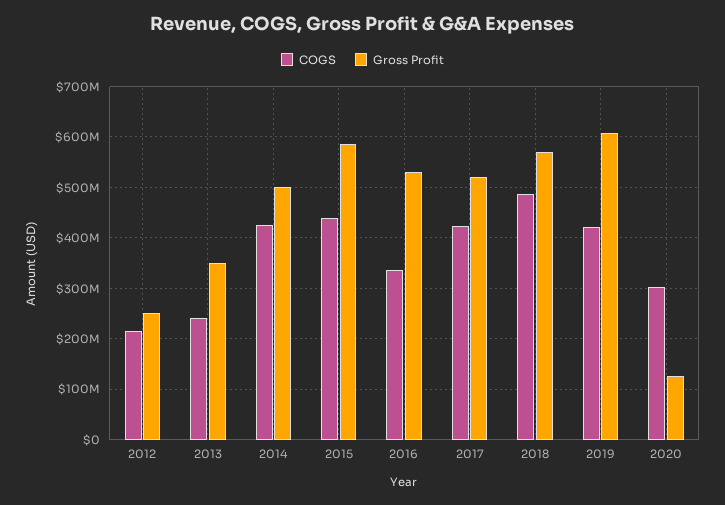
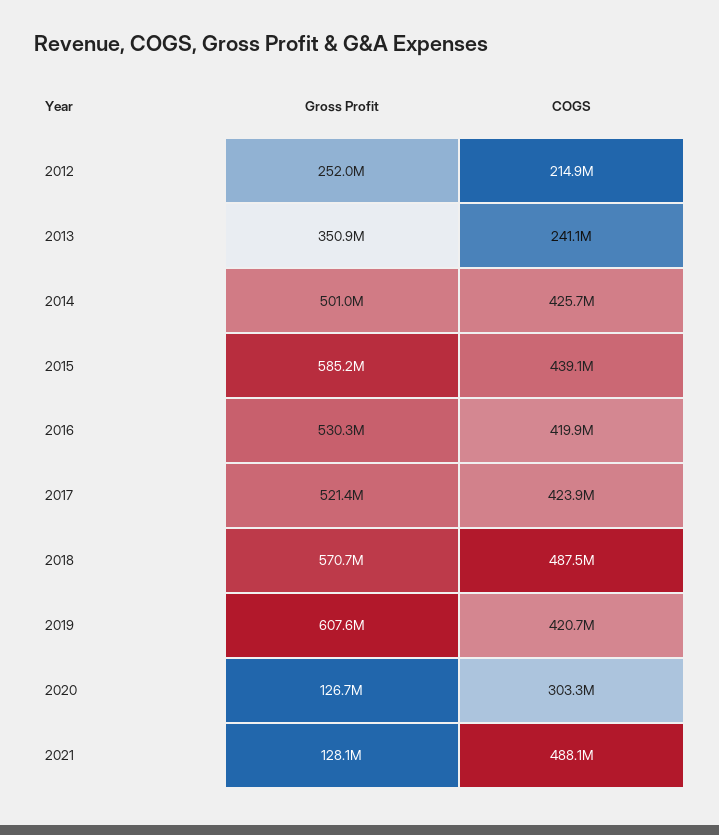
COGS, 2016: 340000000 -> 419900000
Gross Profit, 2021: none -> 128100000
COGS, 2021: none -> 488100000

